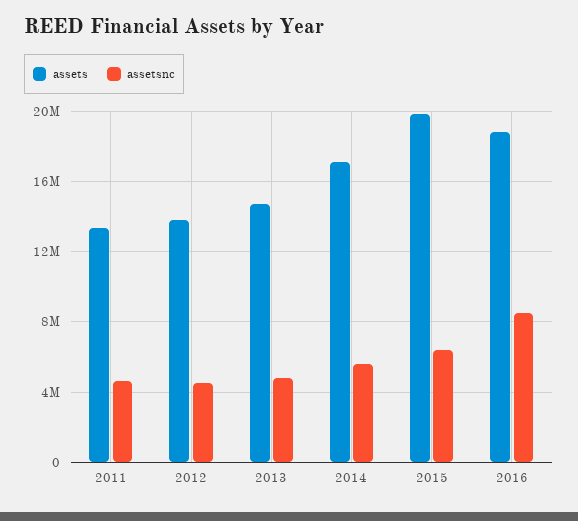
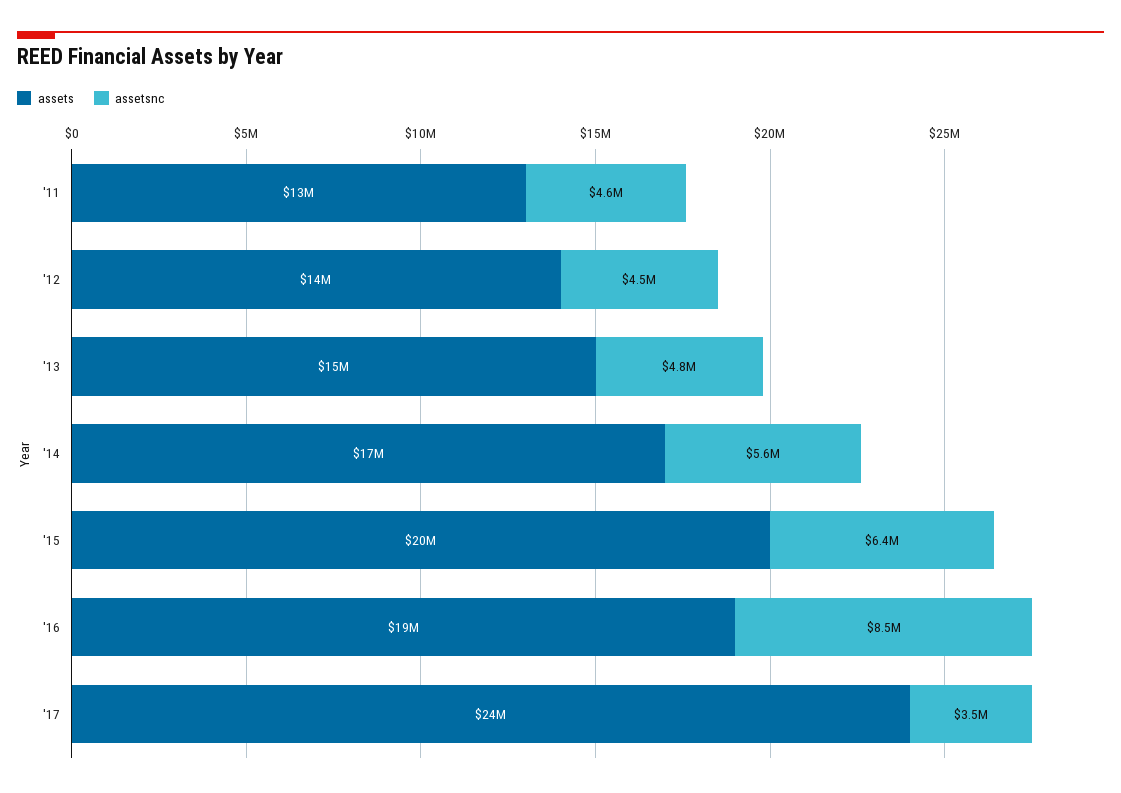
assets, '17: none -> 24000000
assetsnc, '17: none -> 3500000

